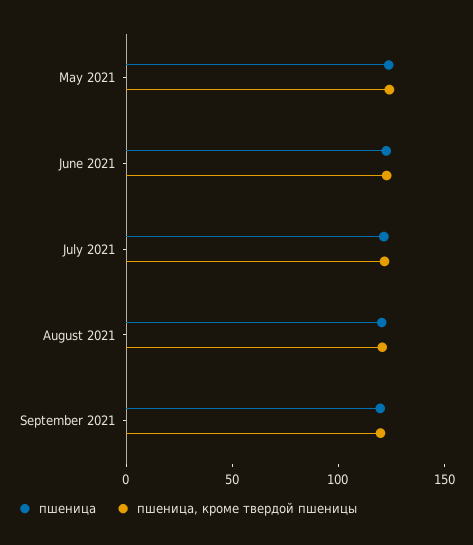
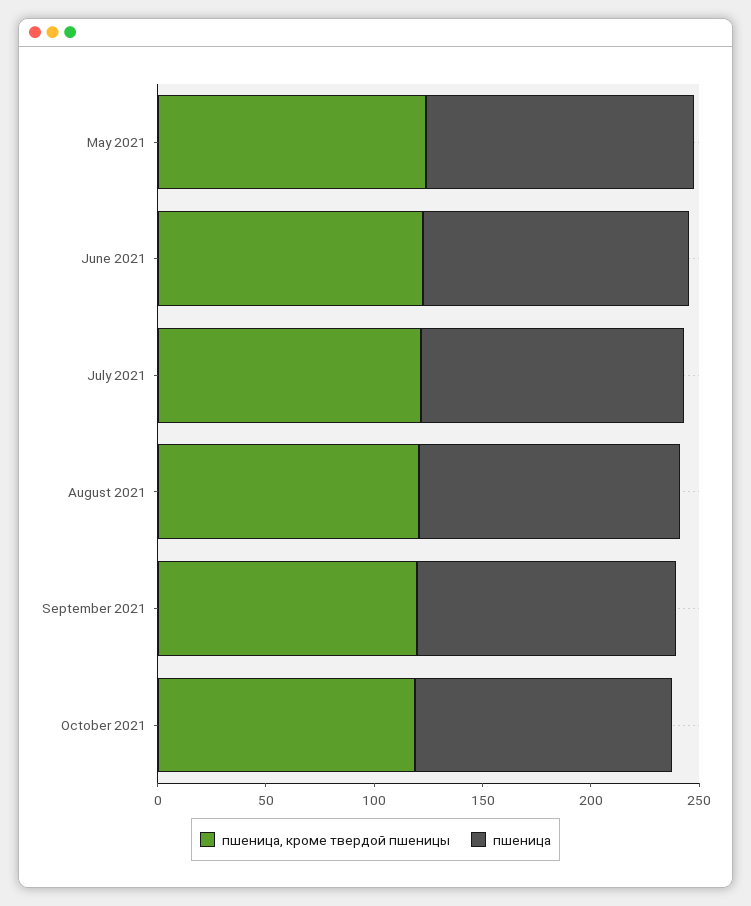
пшеница, кроме твердой пшеницы, October 2021: none -> 120
пшеница, October 2021: none -> 120

